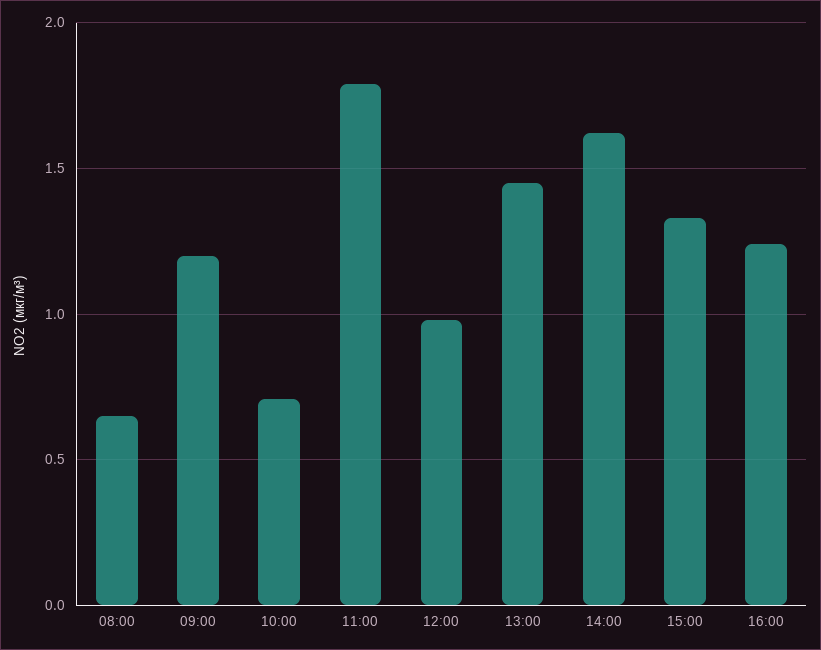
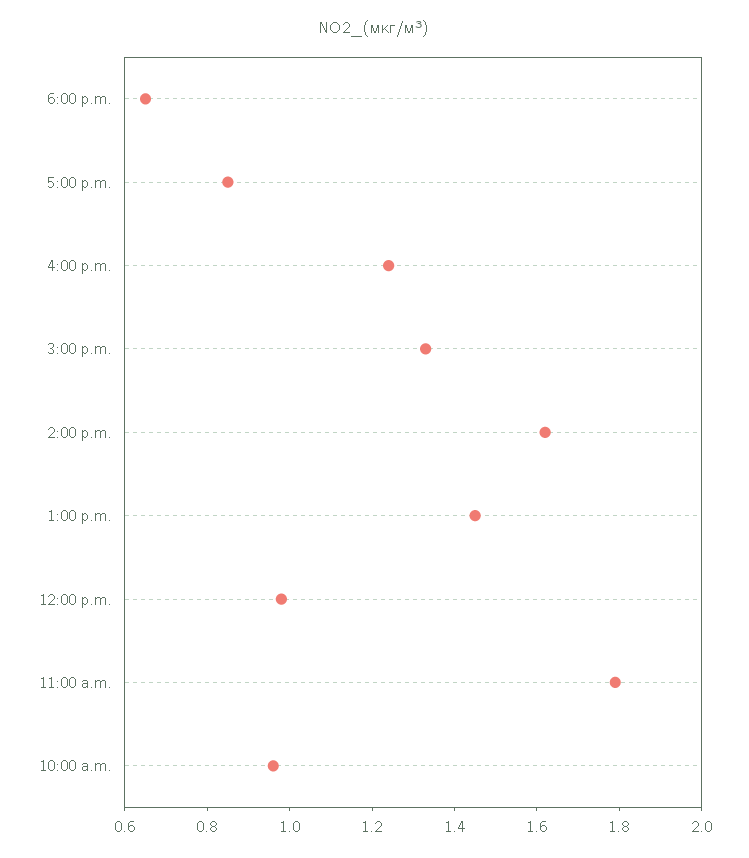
08:00: 0.65 -> none
09:00: 1.2 -> none
10:00: 0.7 -> 0.95
6:00 p.m.: none -> 0.65
5:00 p.m.: none -> 0.85

